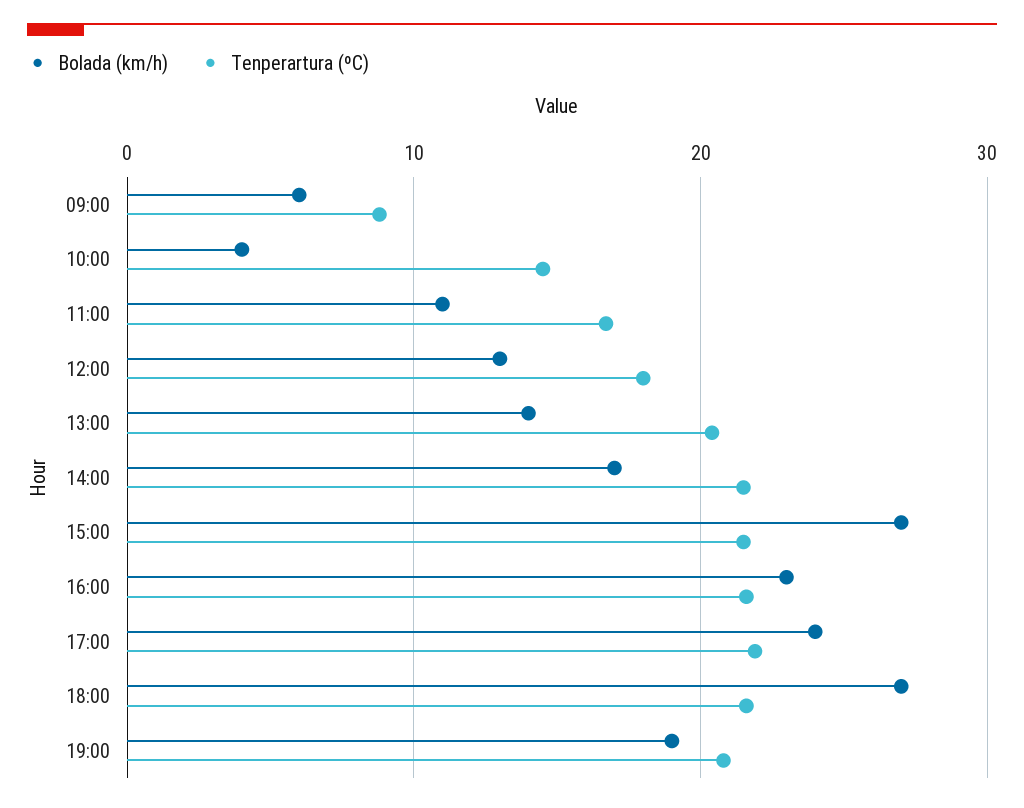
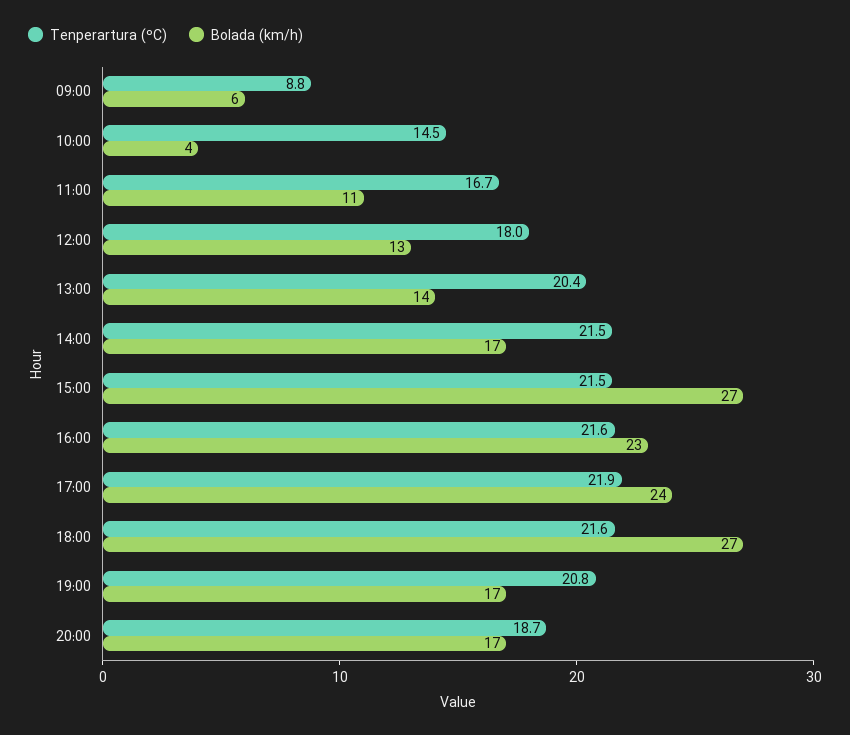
Bolada (km/h), 19:00: 19 -> 17
Tenperartura (ºC), 20:00: none -> 18.7
Bolada (km/h), 20:00: none -> 17

